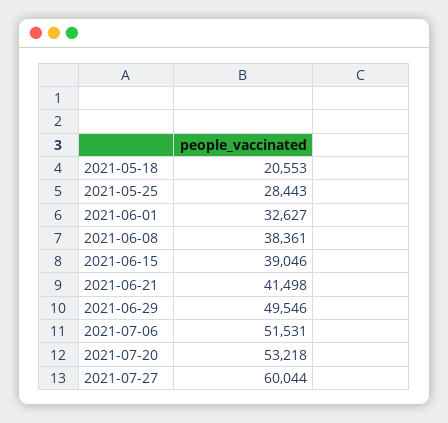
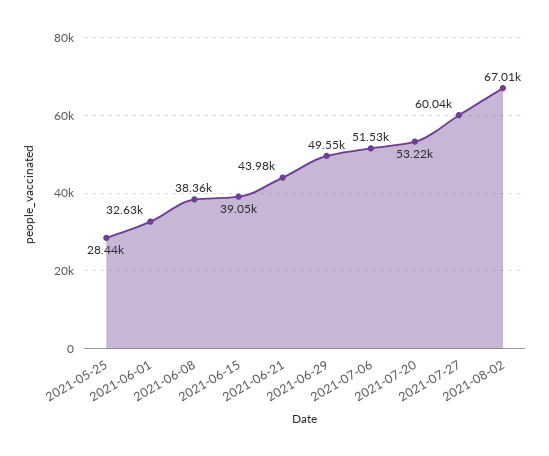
2021-05-18: 20553 -> none
2021-06-21: 41498 -> 43980
2021-08-02: none -> 67010

